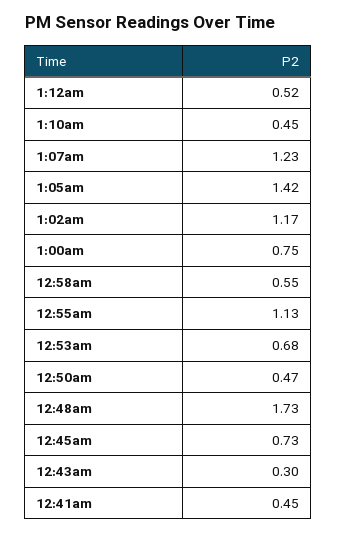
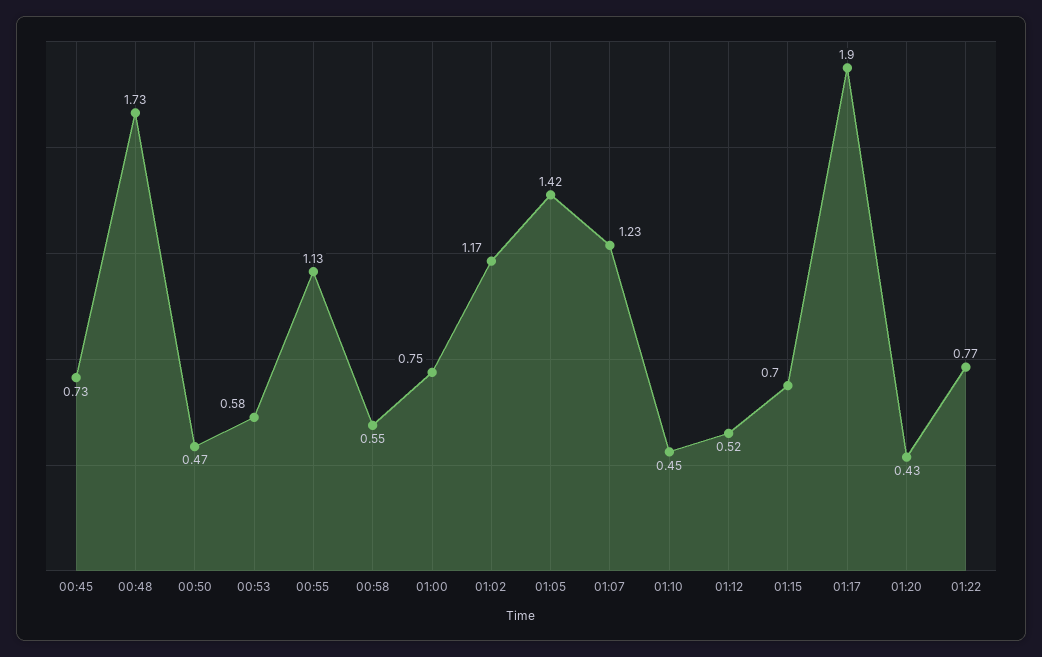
12:53am: 0.68 -> 0.58
12:43am: 0.3 -> none
12:41am: 0.45 -> none
01:15: none -> 0.7
01:17: none -> 1.9
01:20: none -> 0.43
01:22: none -> 0.77

